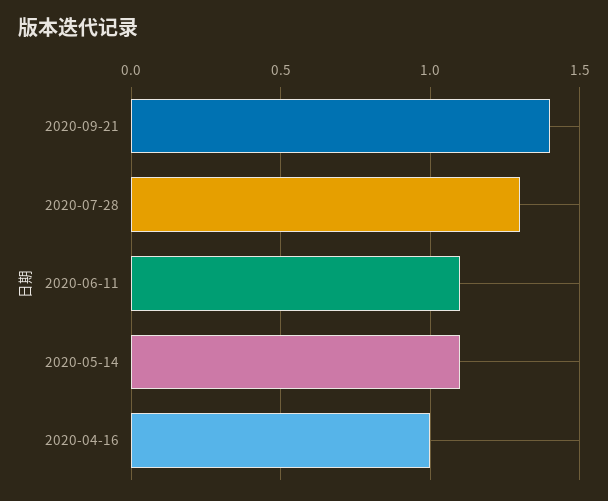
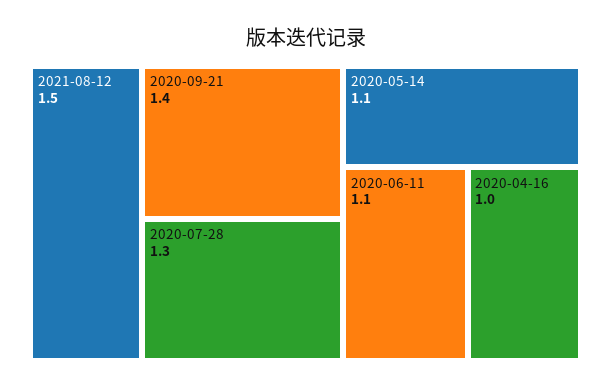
2021-08-12: none -> 1.5

